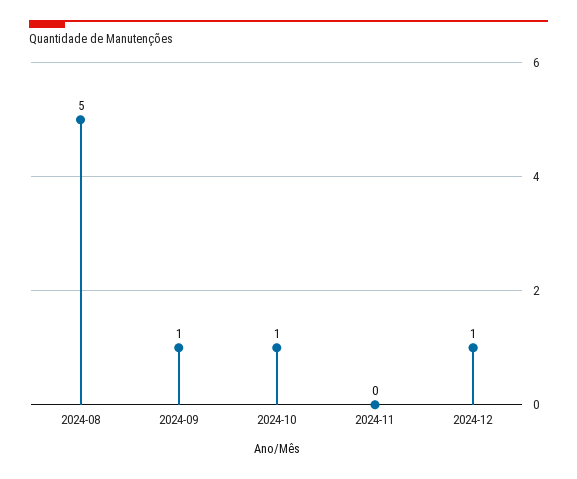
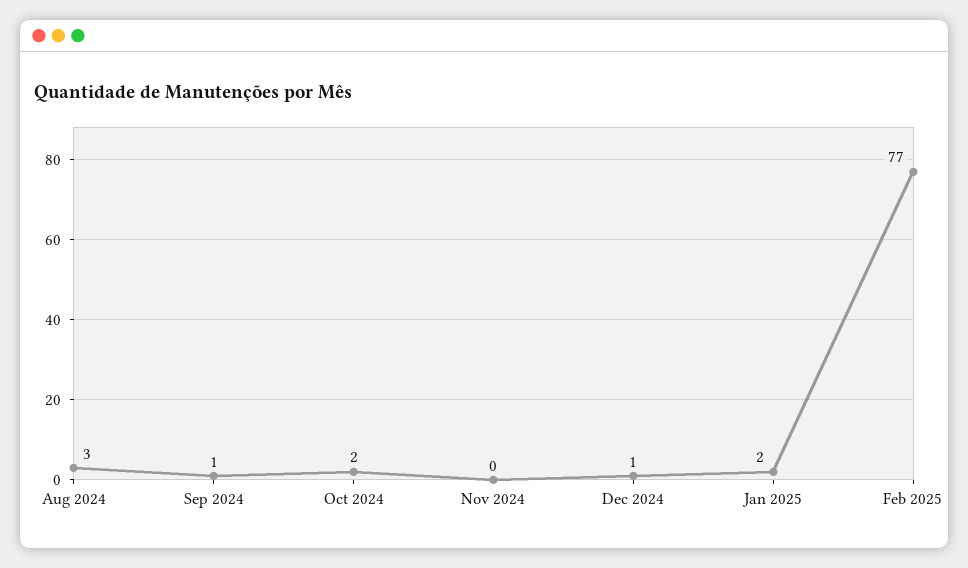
2024-08: 5 -> 3
2024-10: 1 -> 2
Jan 2025: none -> 2
Feb 2025: none -> 77

